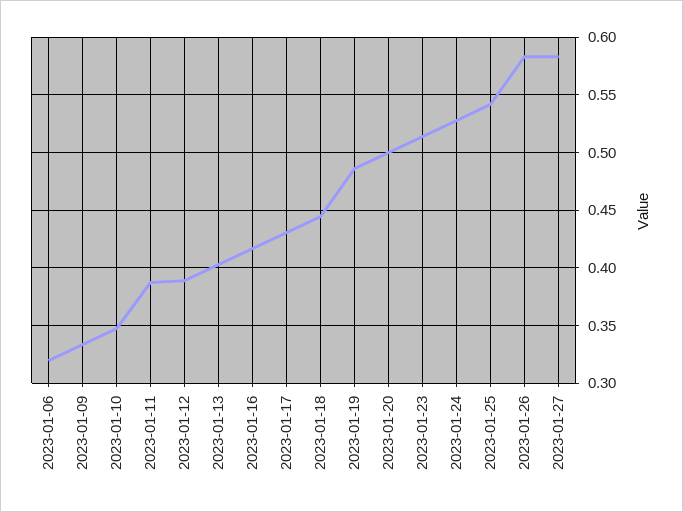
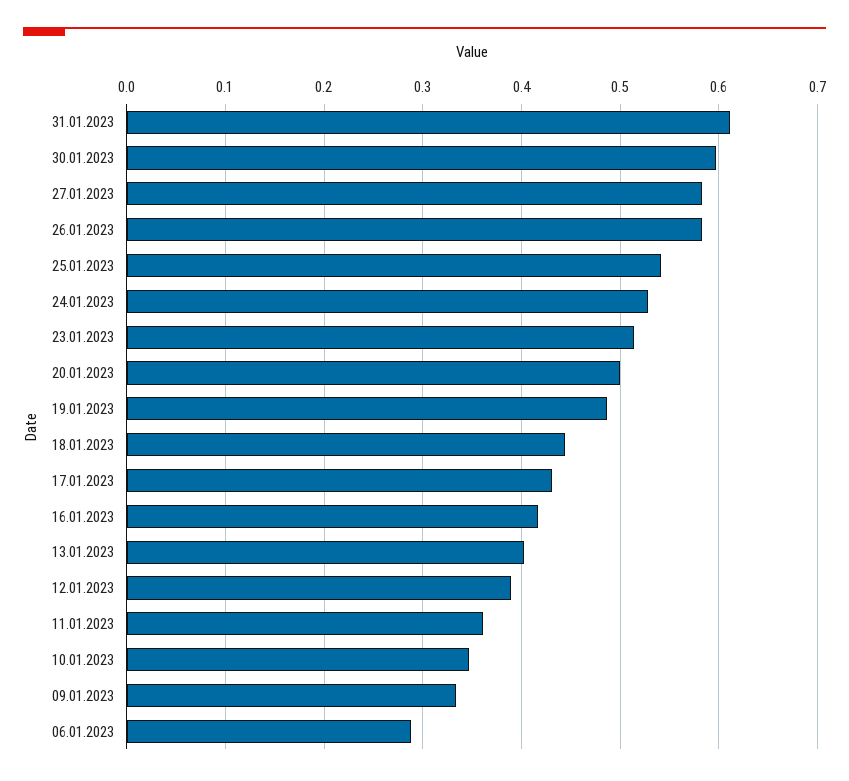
2023-01-06: 0.32 -> 0.29
2023-01-11: 0.39 -> 0.36
31.01.2023: none -> 0.61
30.01.2023: none -> 0.6

